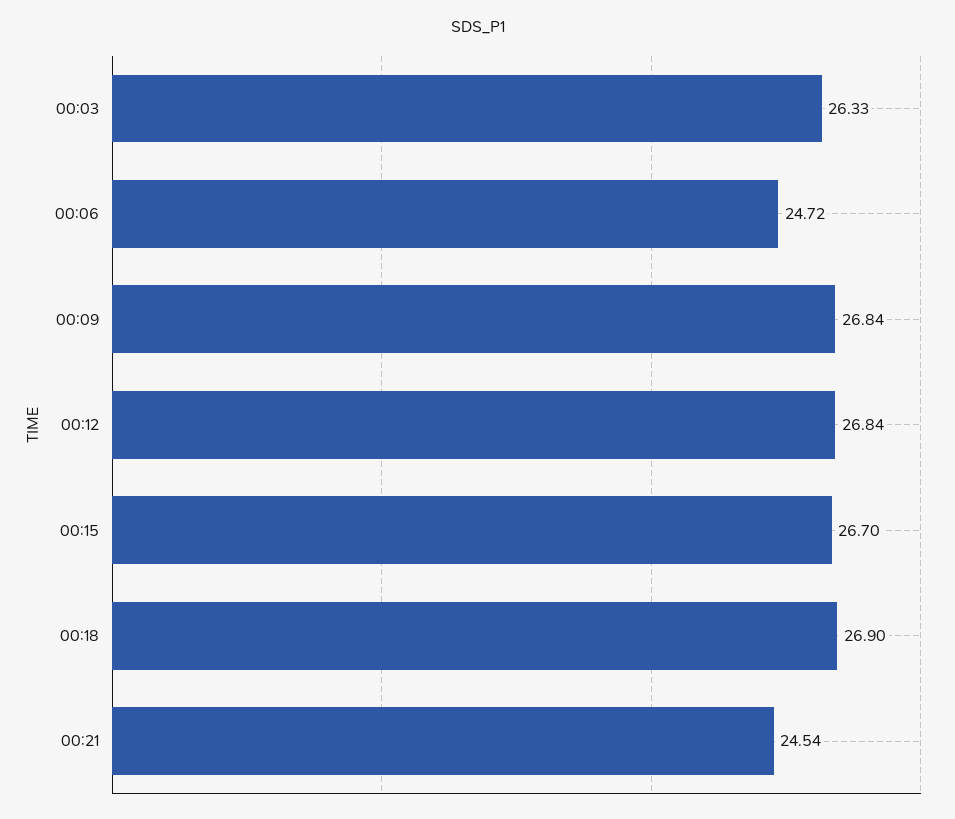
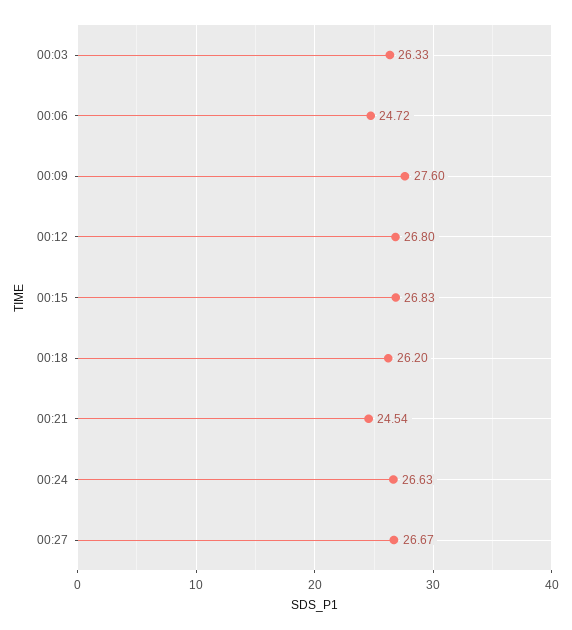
00:09: 26.84 -> 27.6
00:12: 26.84 -> 26.8
00:15: 26.7 -> 26.83
00:18: 26.9 -> 26.2
00:24: none -> 26.63
00:27: none -> 26.67

